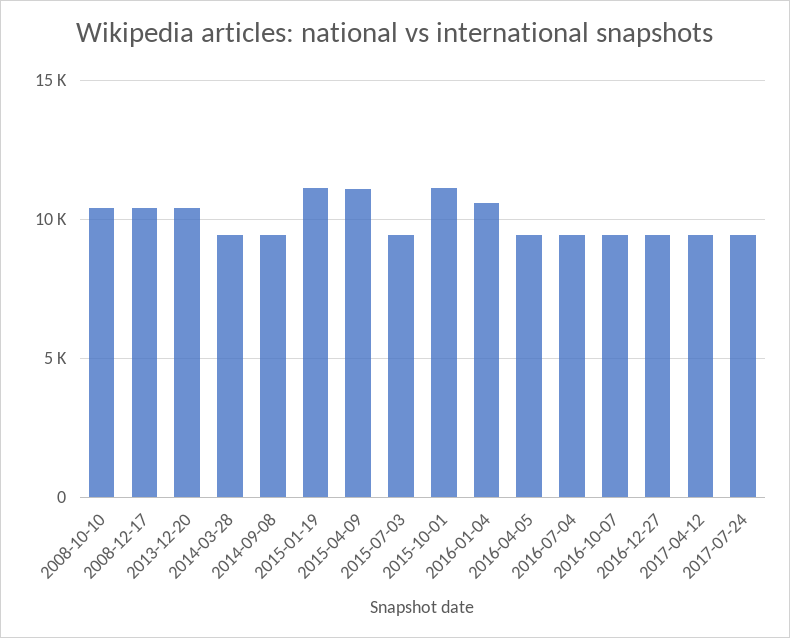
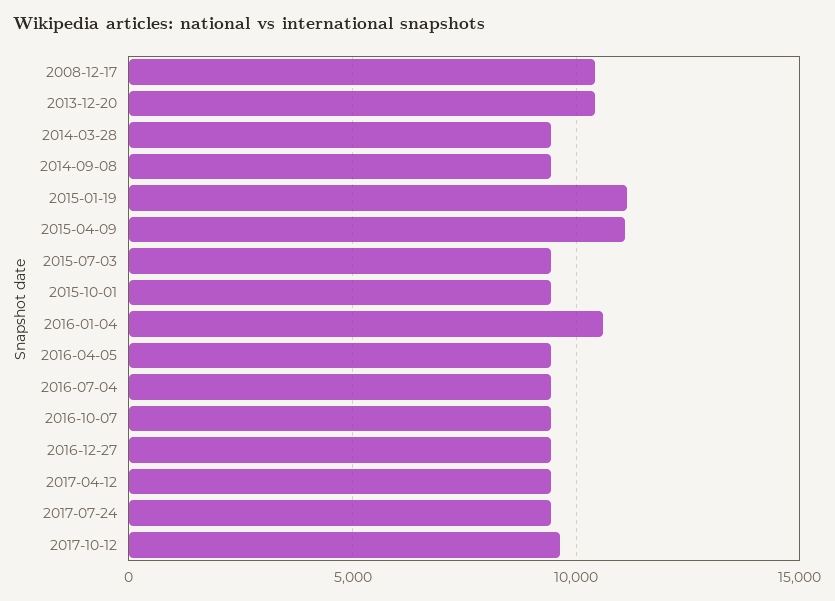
2008-10-10: 10500 -> none
2015-10-01: 11000 -> 9500
2017-10-12: none -> 9500

